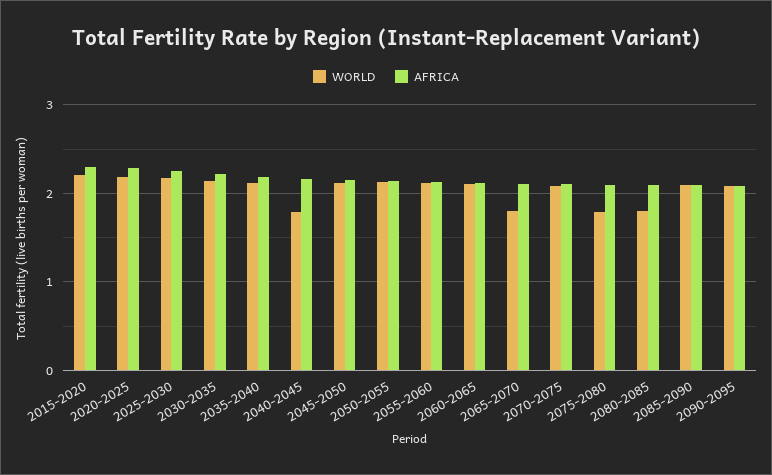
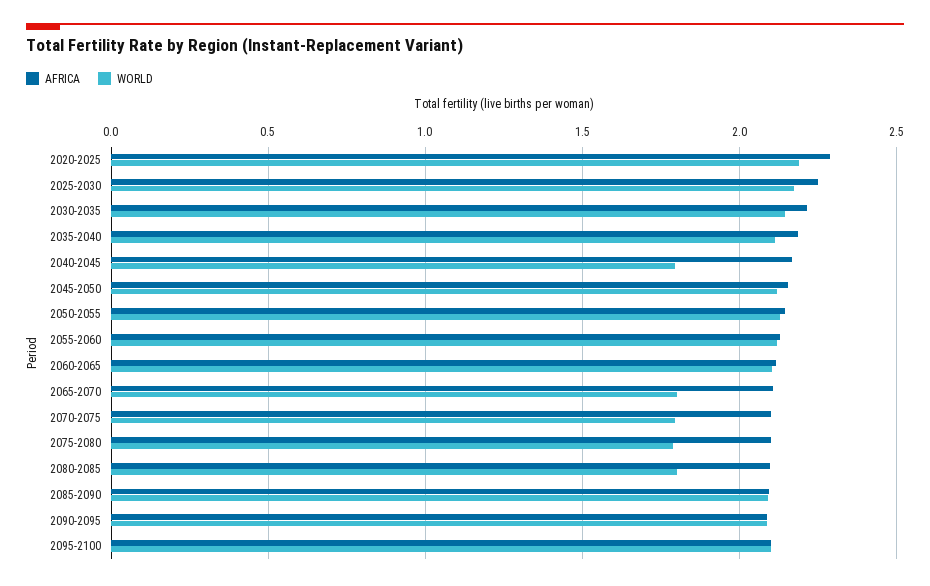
WORLD, 2015-2020: 2.2 -> none
AFRICA, 2015-2020: 2.3 -> none
WORLD, 2070-2075: 2.1 -> 1.8
AFRICA, 2095-2100: none -> 2.1
WORLD, 2095-2100: none -> 2.1

